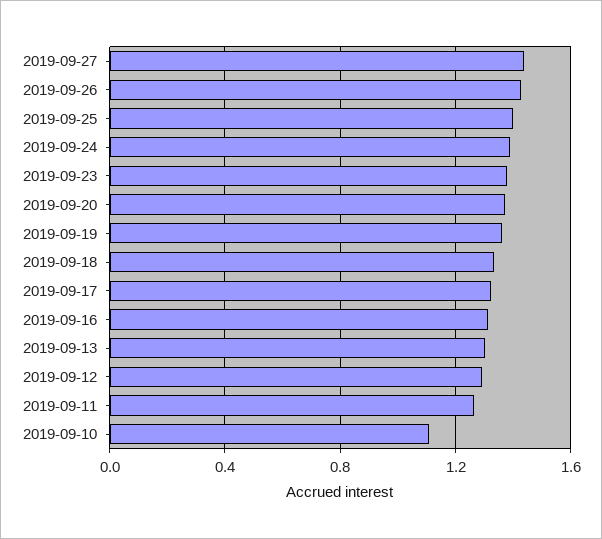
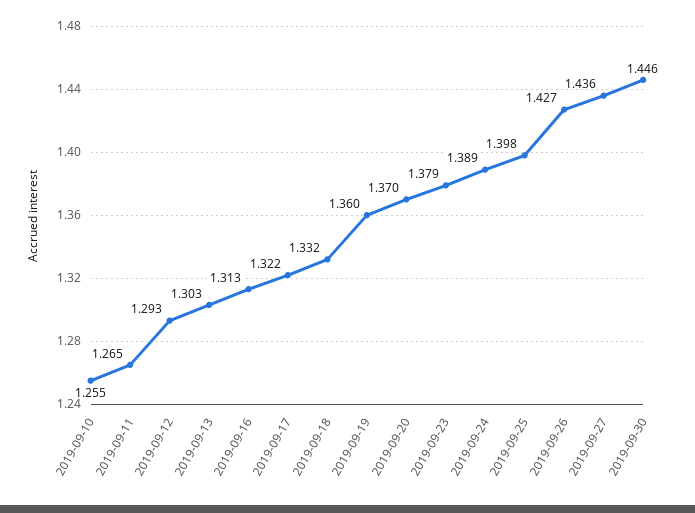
2019-09-10: 1.1 -> 1.255
2019-09-30: none -> 1.446

